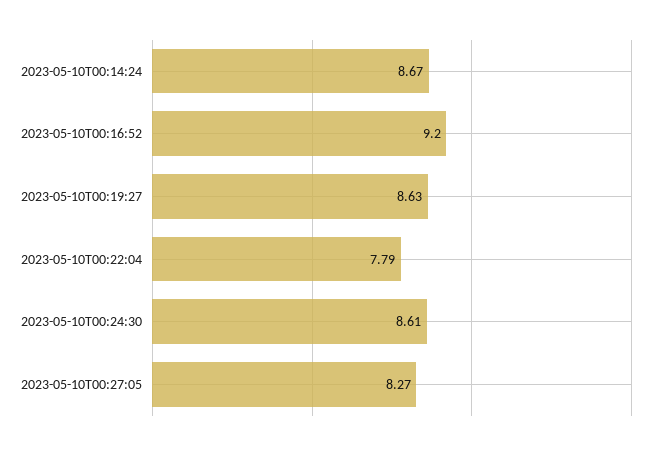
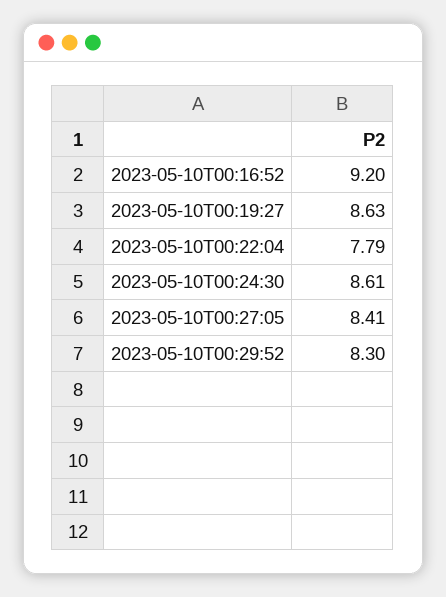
2023-05-10T00:14:24: 8.67 -> none
2023-05-10T00:27:05: 8.27 -> 8.41
2023-05-10T00:29:52: none -> 8.3

